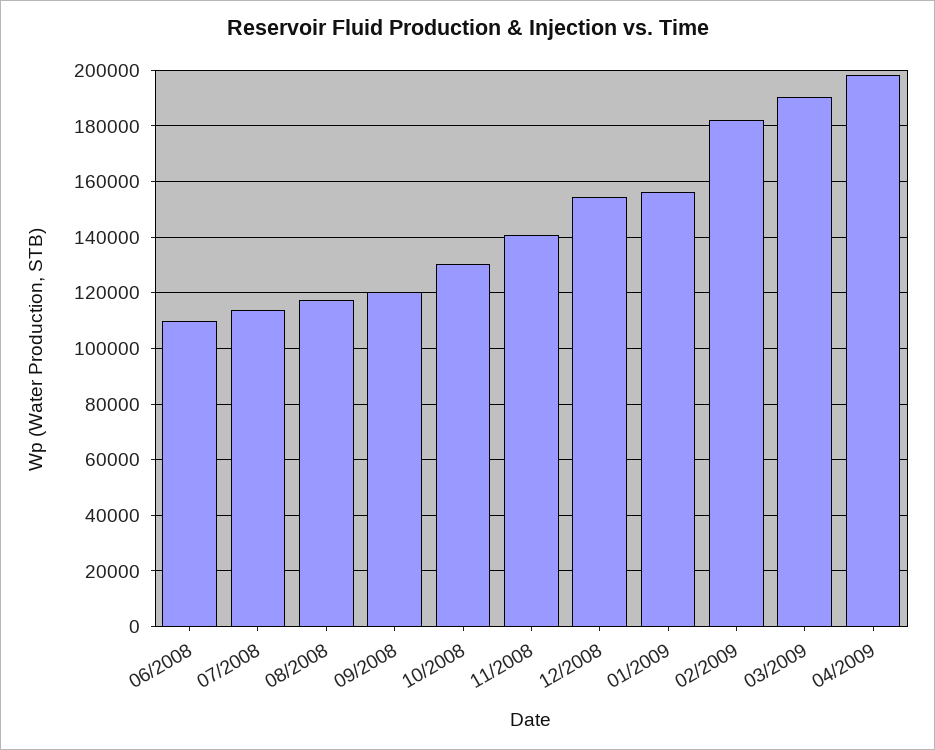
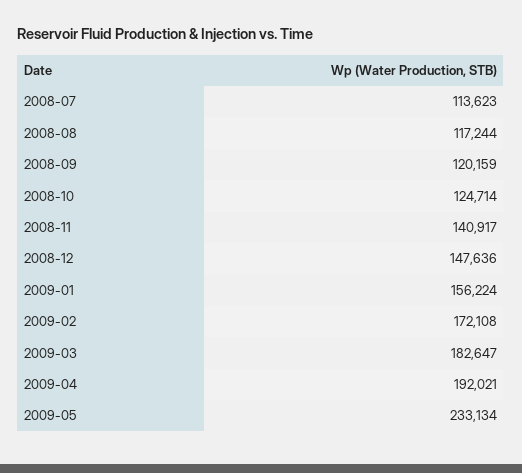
06/2008: 110000 -> none
10/2008: 130000 -> 124714
12/2008: 155000 -> 147636
02/2009: 182500 -> 172108
03/2009: 190000 -> 182647
04/2009: 197500 -> 192021
2009-05: none -> 233134

